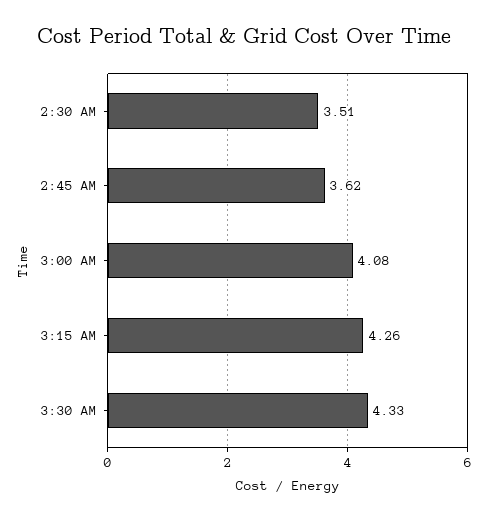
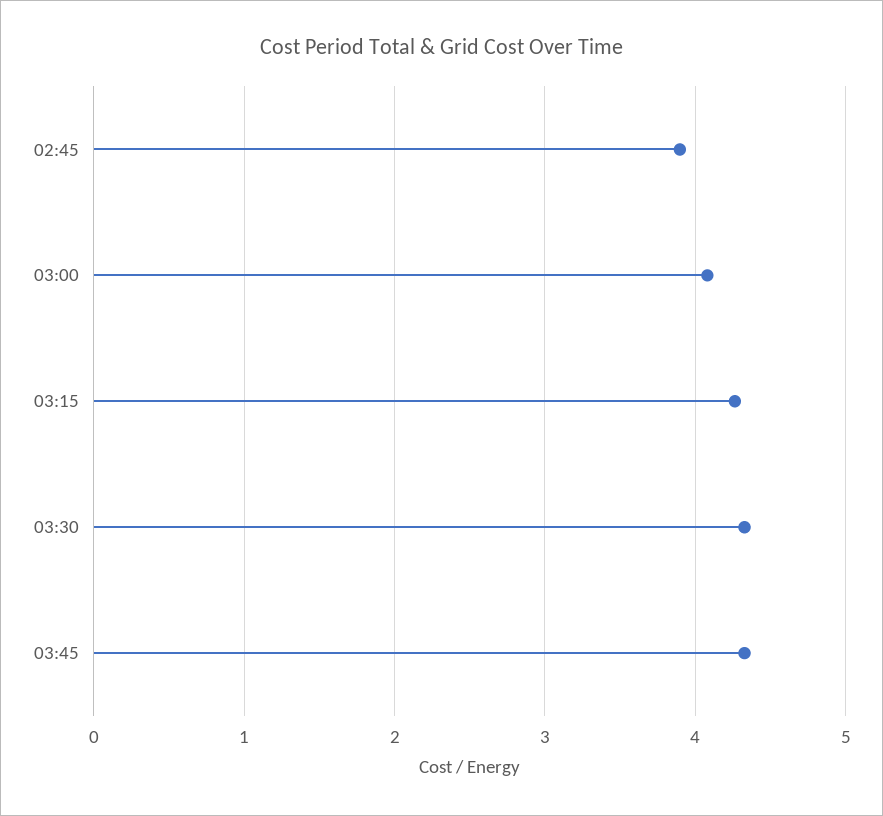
2:30 AM: 3.51 -> none
2:45 AM: 3.62 -> 3.9
03:45: none -> 4.3

